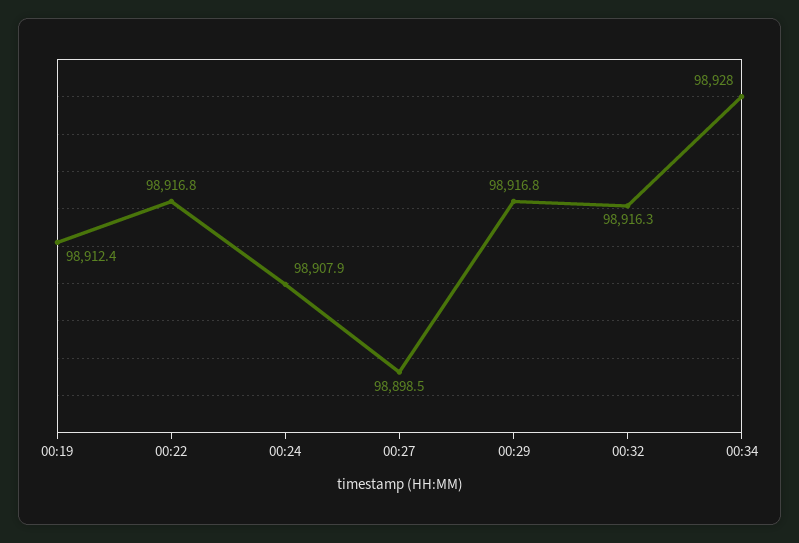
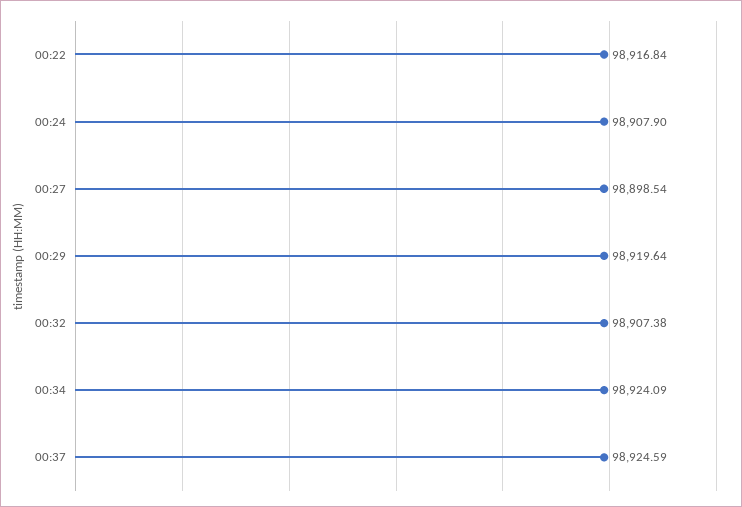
00:19: 98912.4 -> none
00:29: 98916.8 -> 98919.64
00:32: 98916.3 -> 98907.38
00:34: 98928 -> 98924.09
00:37: none -> 98924.59

